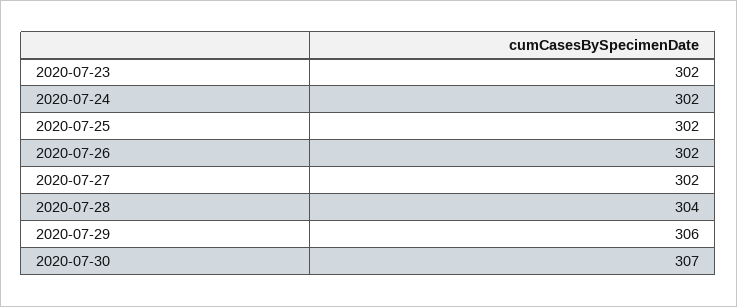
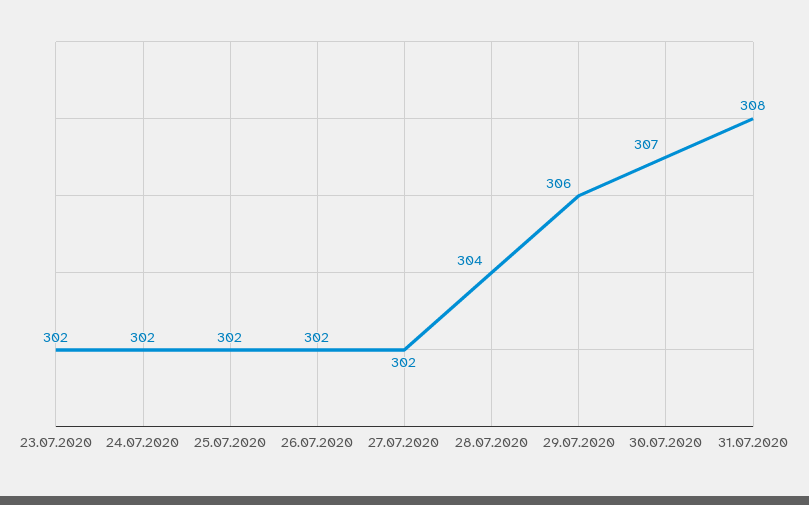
31.07.2020: none -> 308

